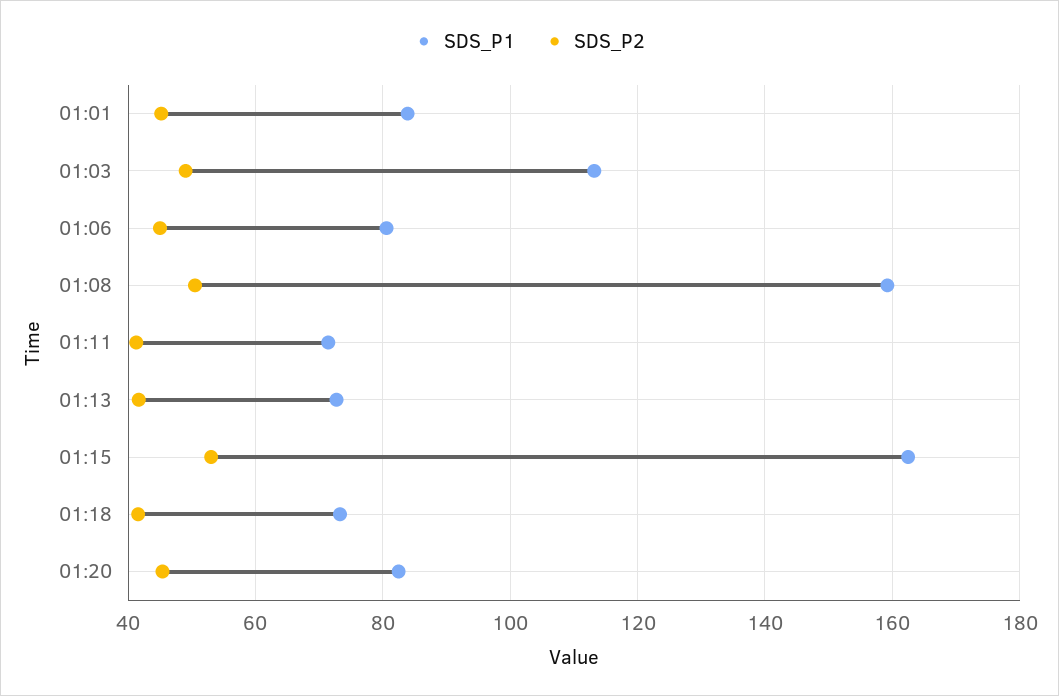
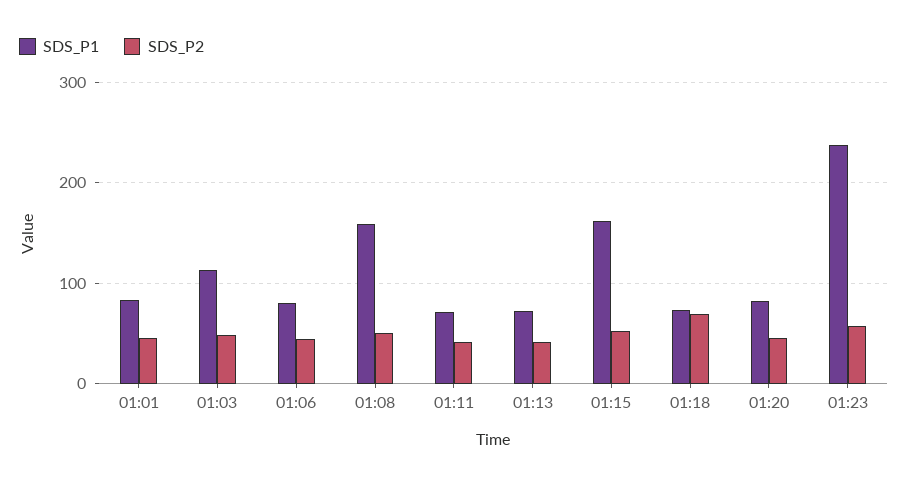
SDS_P2, 01:18: 42 -> 70
SDS_P1, 01:23: none -> 240
SDS_P2, 01:23: none -> 60

